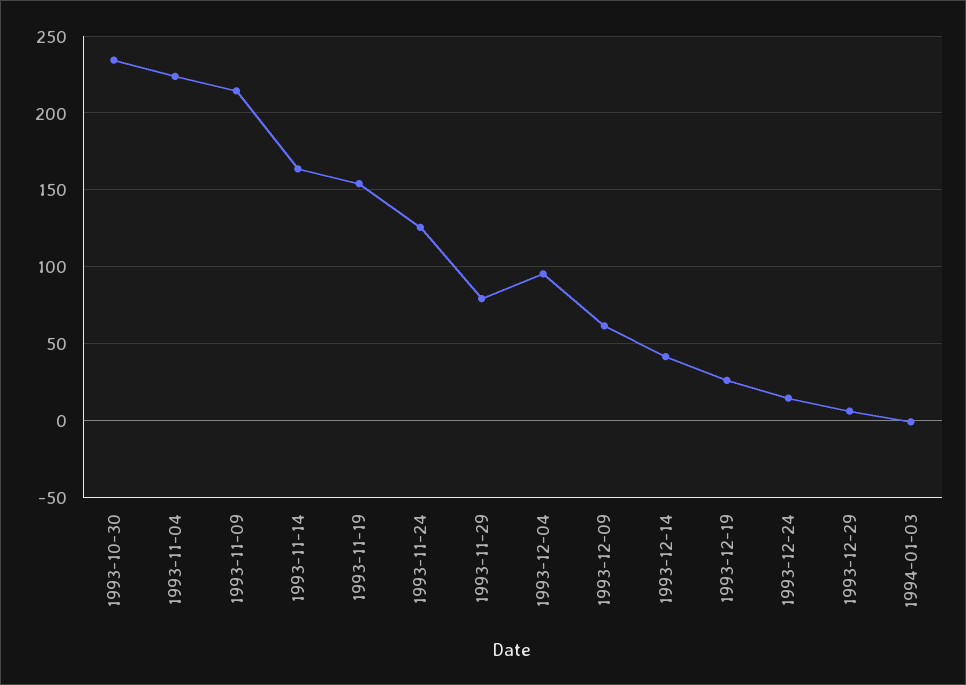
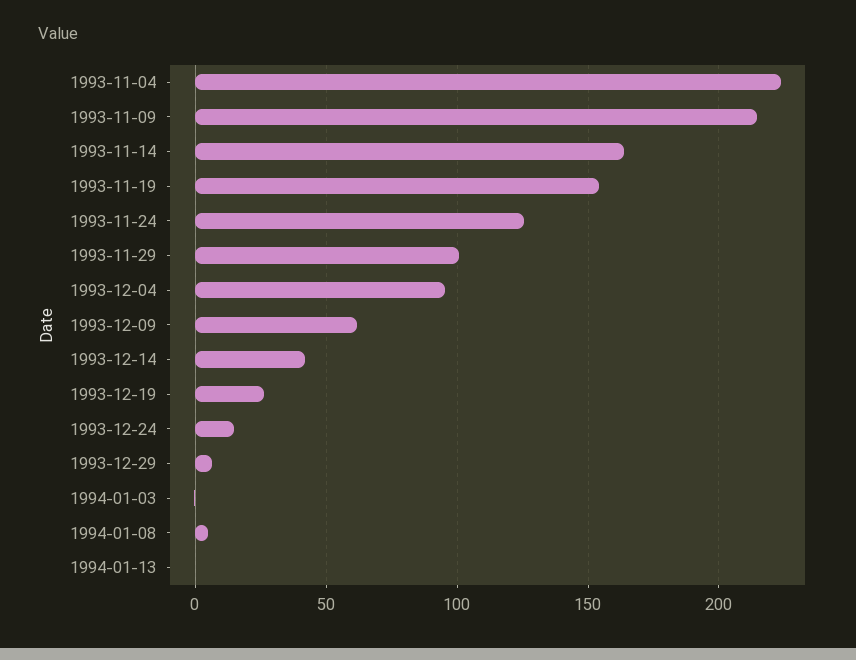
1993-10-30: 235 -> none
1993-11-29: 80 -> 100
1994-01-08: none -> 5
1994-01-13: none -> 0

